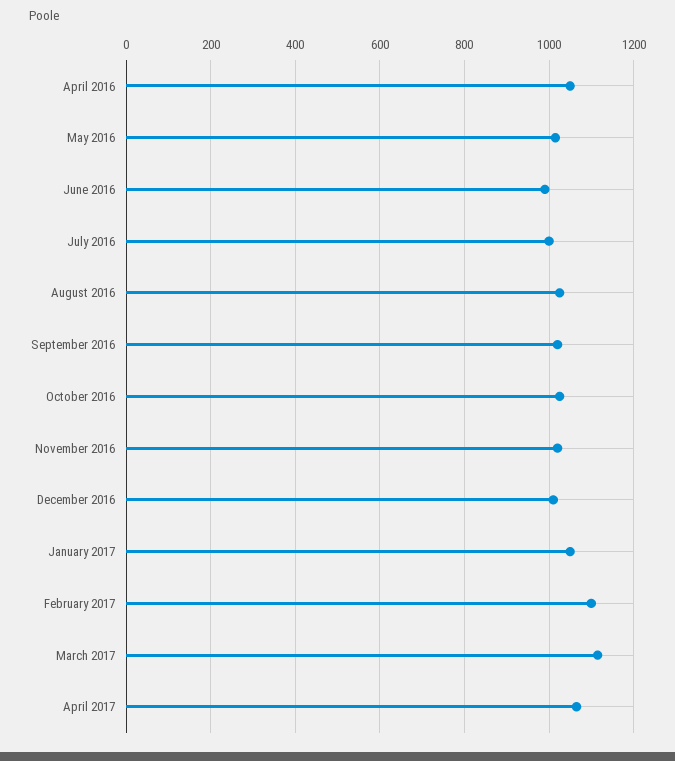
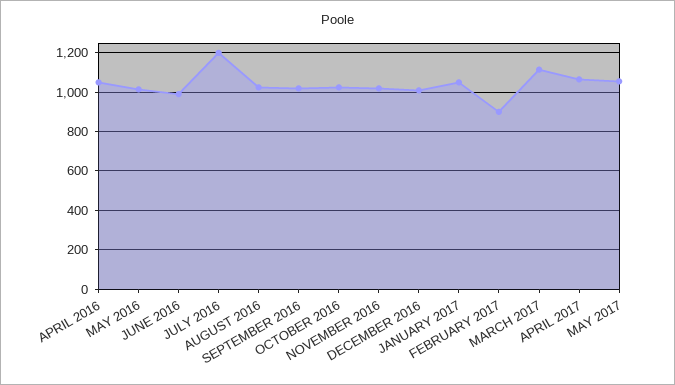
July 2016: 1000 -> 1200
February 2017: 1100 -> 900
MAY 2017: none -> 1050

